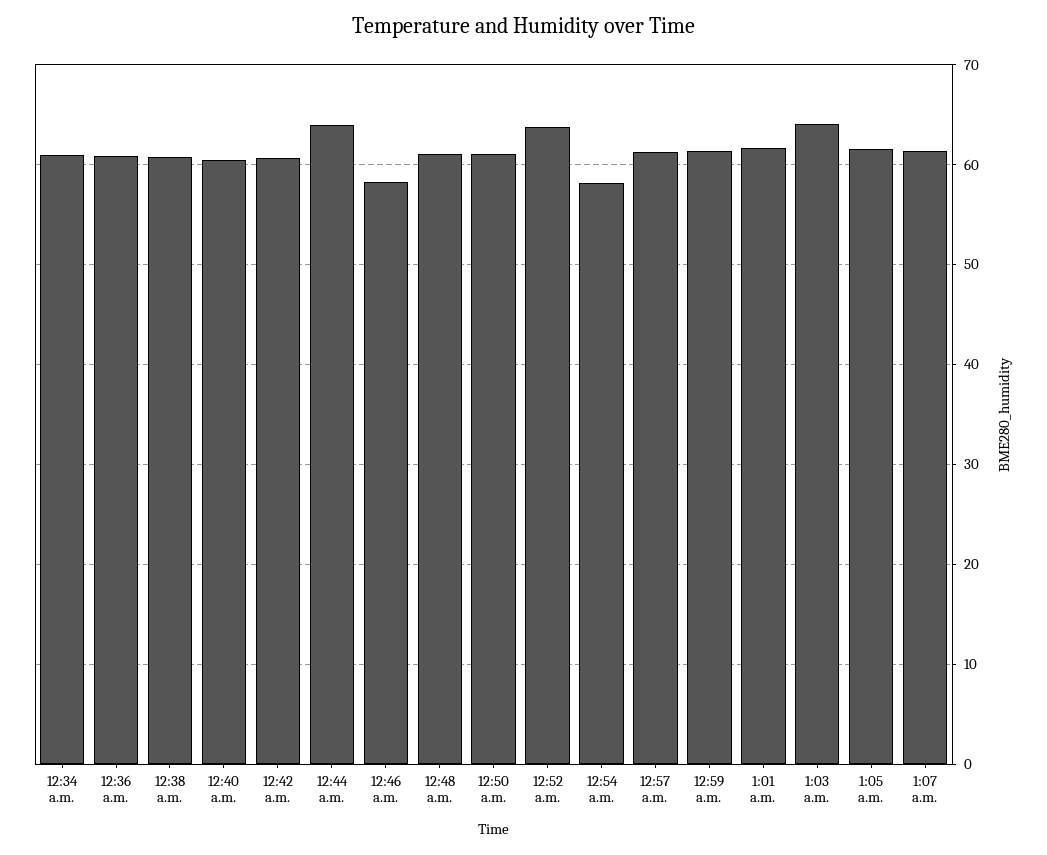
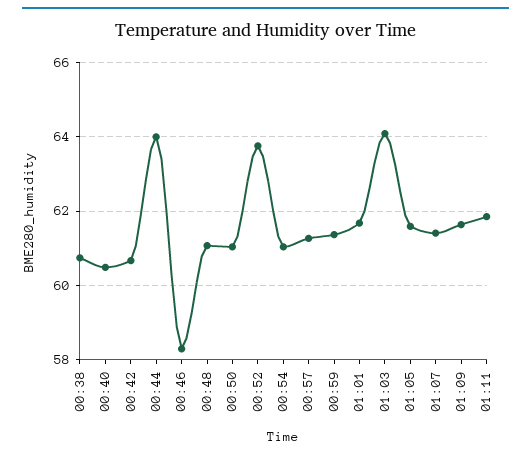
12:34 a.m.: 61 -> none
12:36 a.m.: 61 -> none
12:54 a.m.: 58 -> 61
01:09: none -> 61.6
01:11: none -> 61.8

